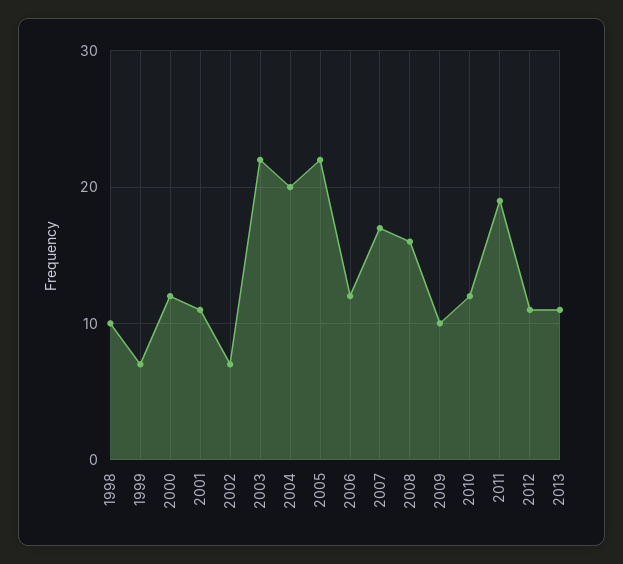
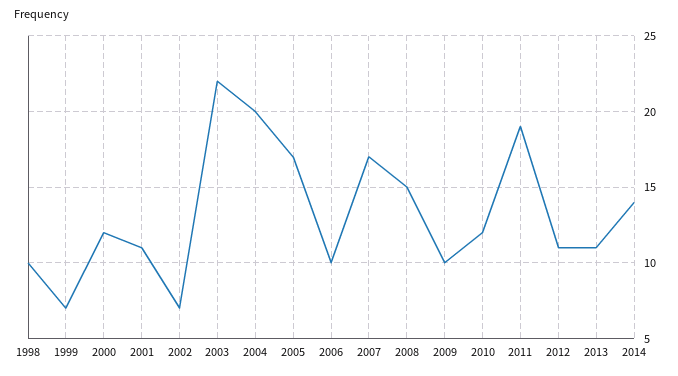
2005: 22 -> 17
2006: 12 -> 10
2008: 16 -> 15
2014: none -> 14

